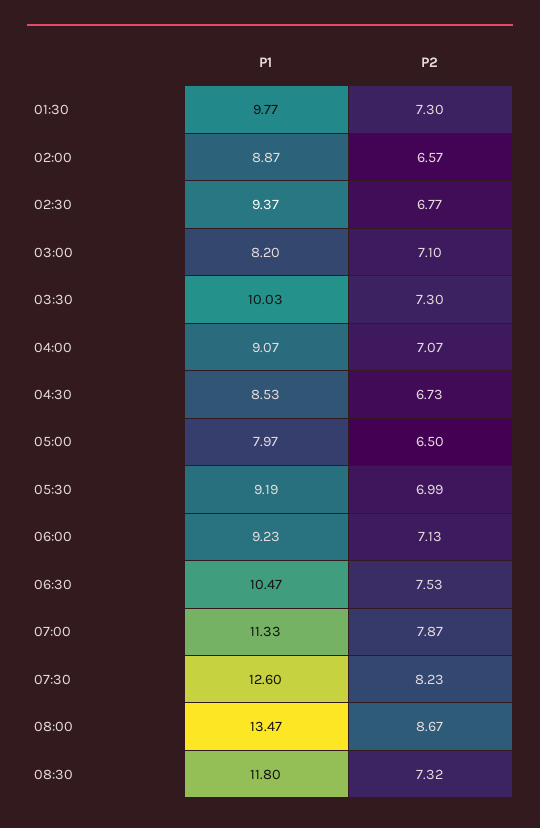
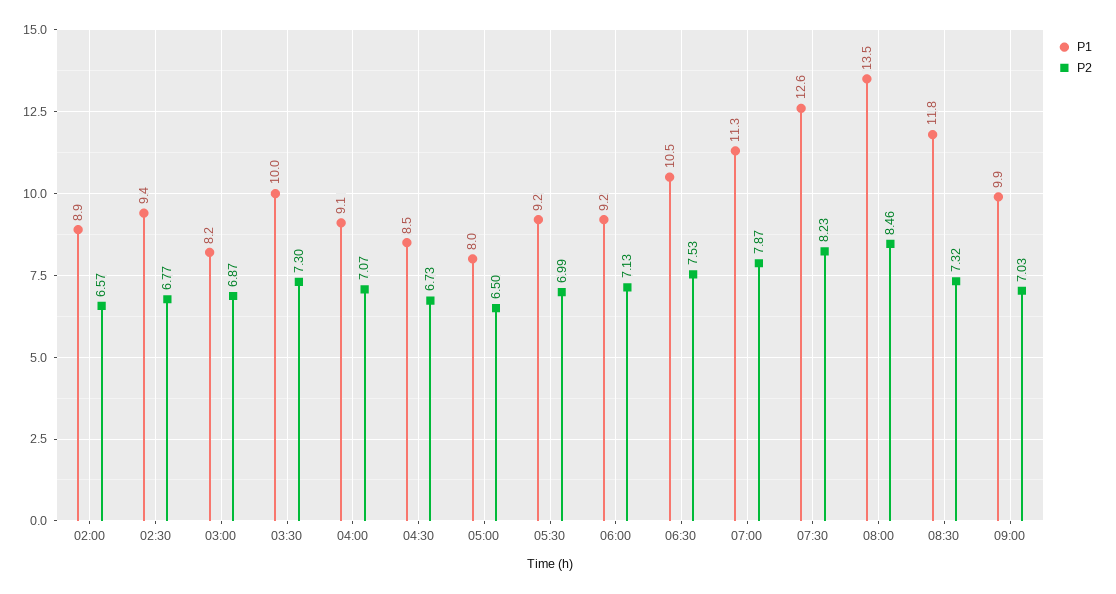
P1, 01:30: 9.77 -> none
P2, 01:30: 7.3 -> none
P2, 03:00: 7.1 -> 6.87
P2, 08:00: 8.67 -> 8.46
P1, 09:00: none -> 9.9
P2, 09:00: none -> 7.03

